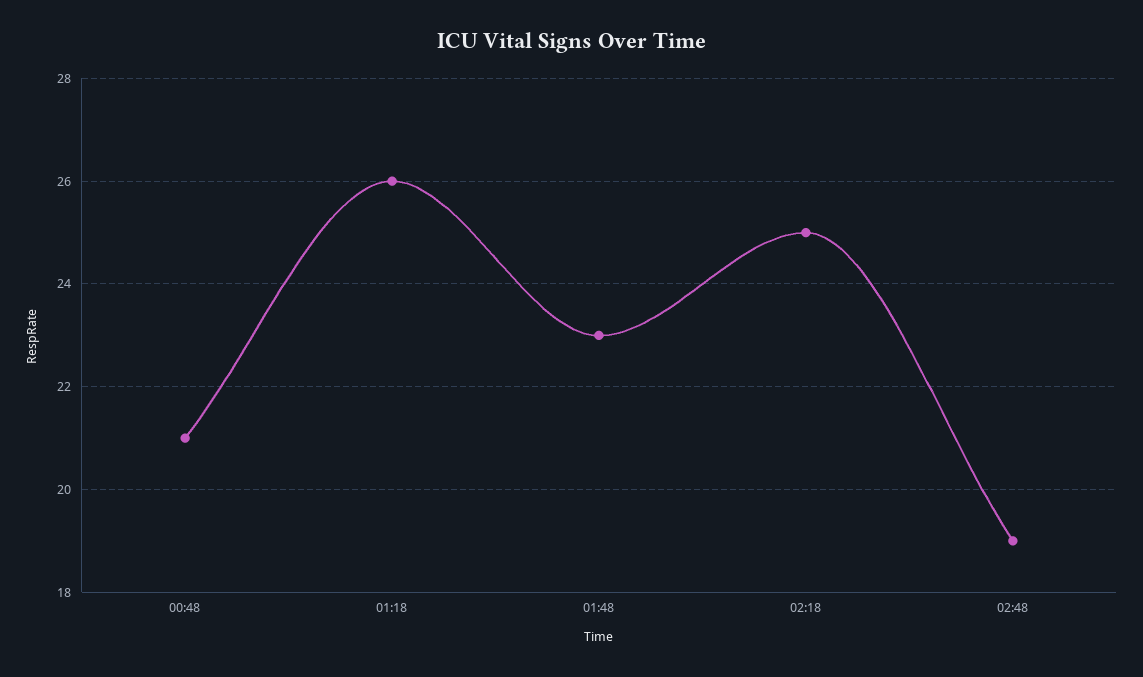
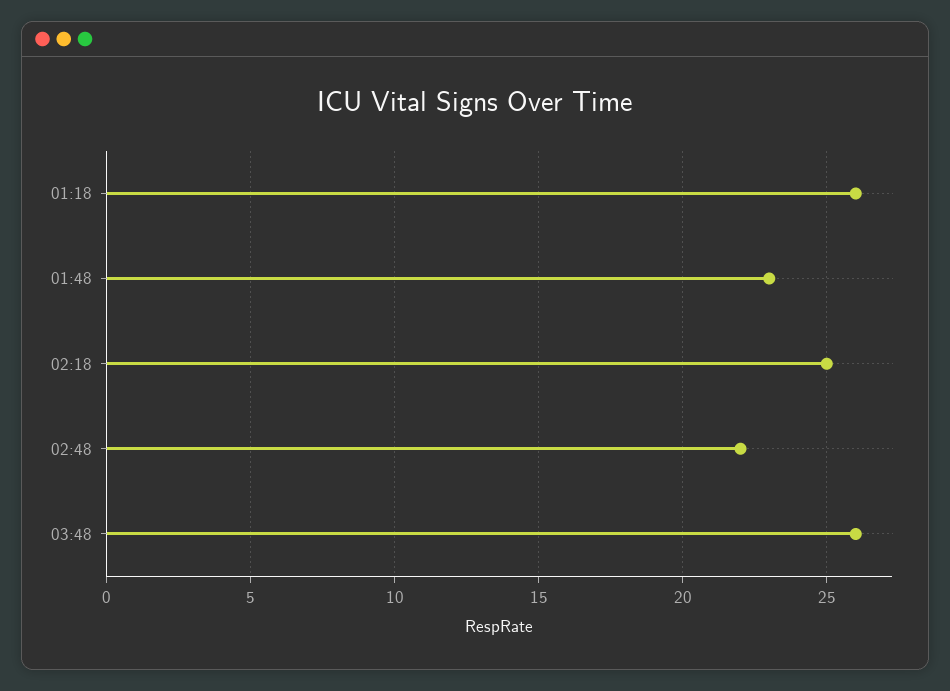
00:48: 21 -> none
02:48: 19 -> 22
03:48: none -> 26

